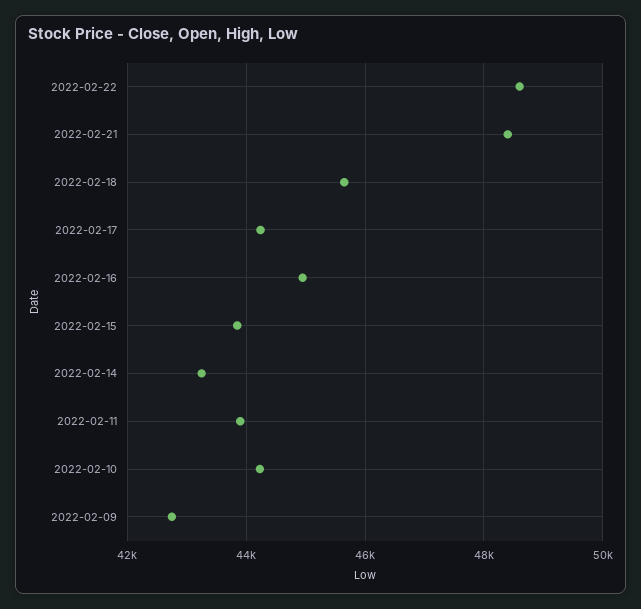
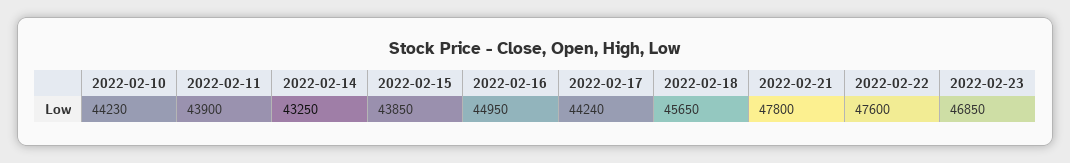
2022-02-22: 48600 -> 47600
2022-02-21: 48400 -> 47800
2022-02-09: 42800 -> none
2022-02-23: none -> 46850

